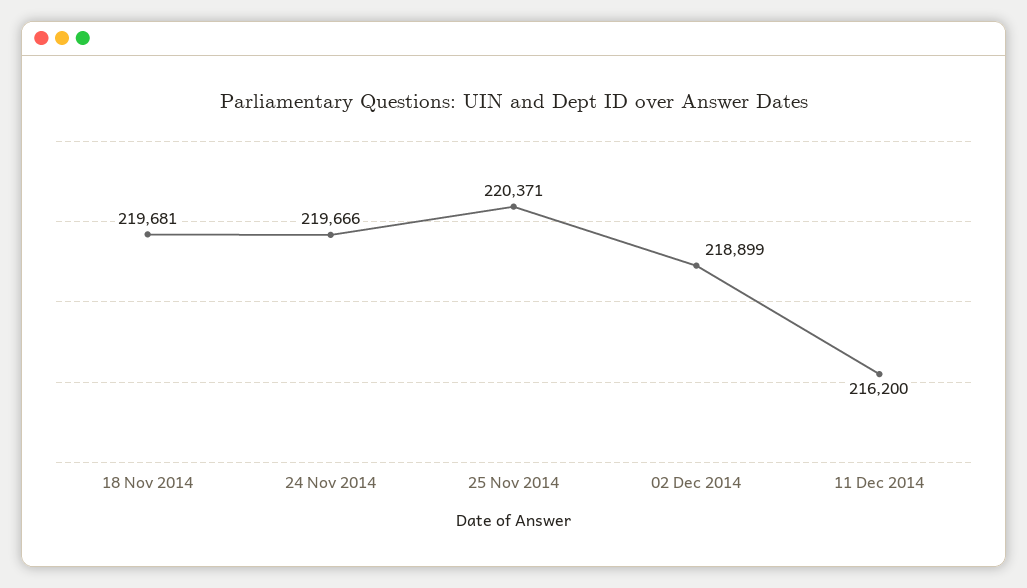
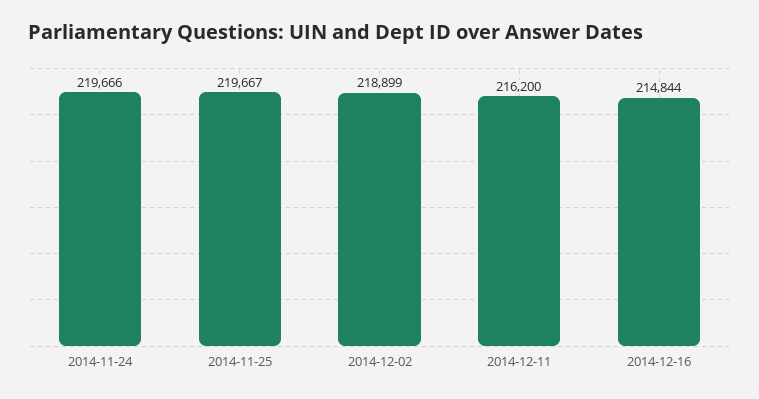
18 Nov 2014: 219681 -> none
25 Nov 2014: 220371 -> 219667
2014-12-16: none -> 214844

